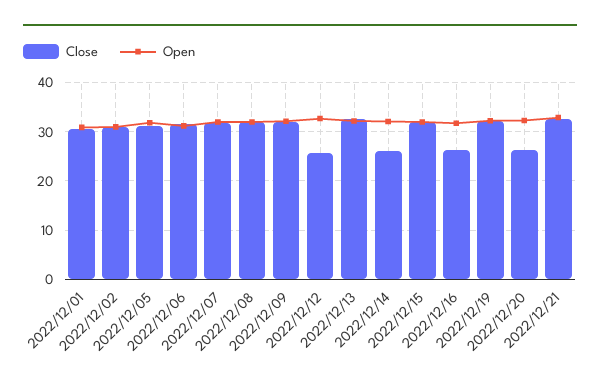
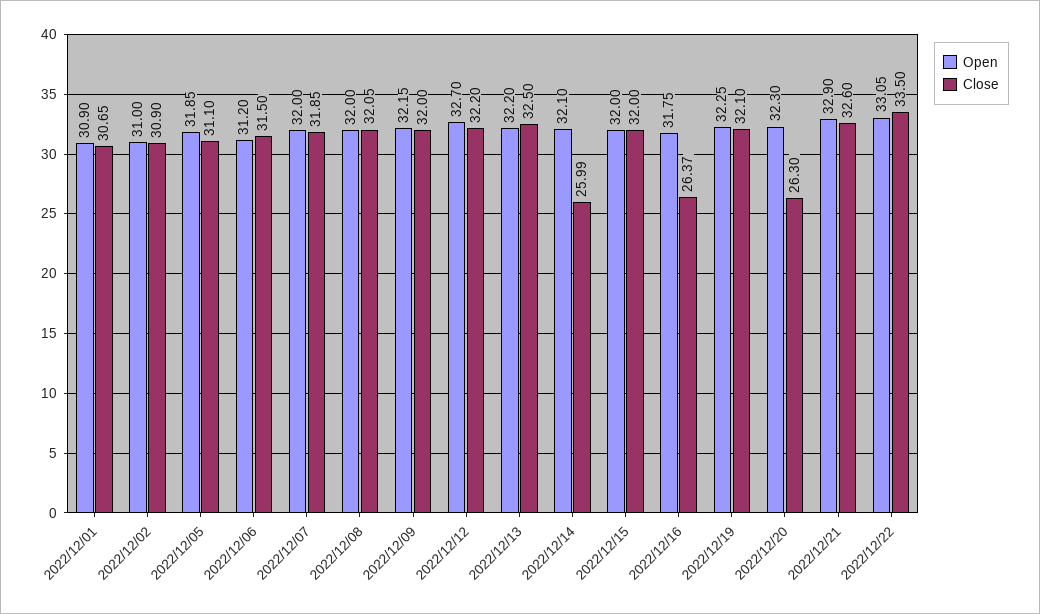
Close, 2022/12/12: 26 -> 32.2
Open, 2022/12/22: none -> 33.05
Close, 2022/12/22: none -> 33.5

